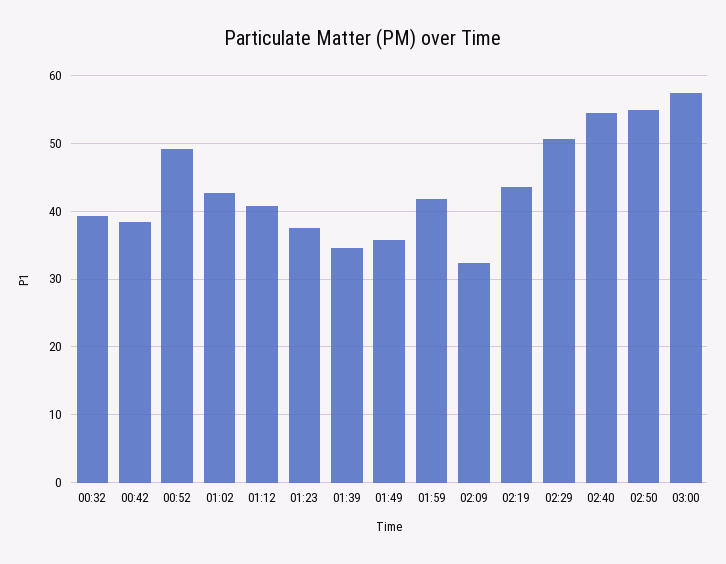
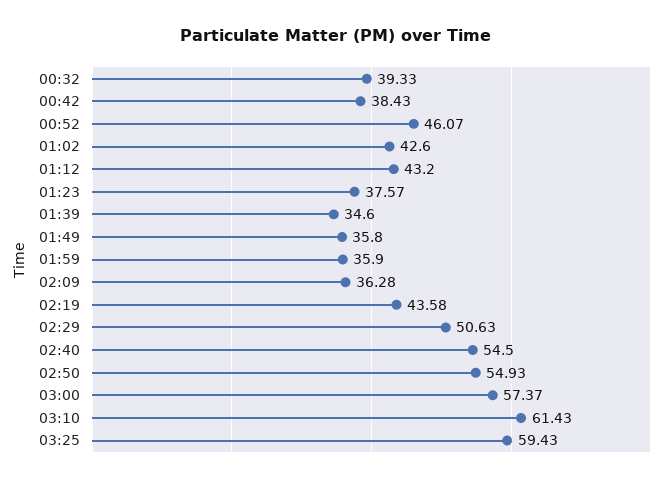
00:52: 49 -> 46.07
01:12: 41 -> 43.2
01:59: 42 -> 35.9
02:09: 32 -> 36.28
03:10: none -> 61.43
03:25: none -> 59.43

